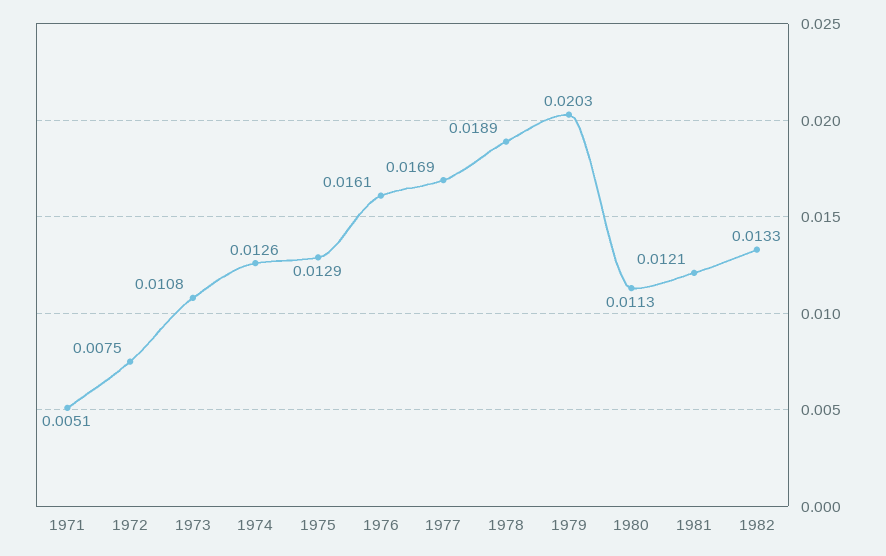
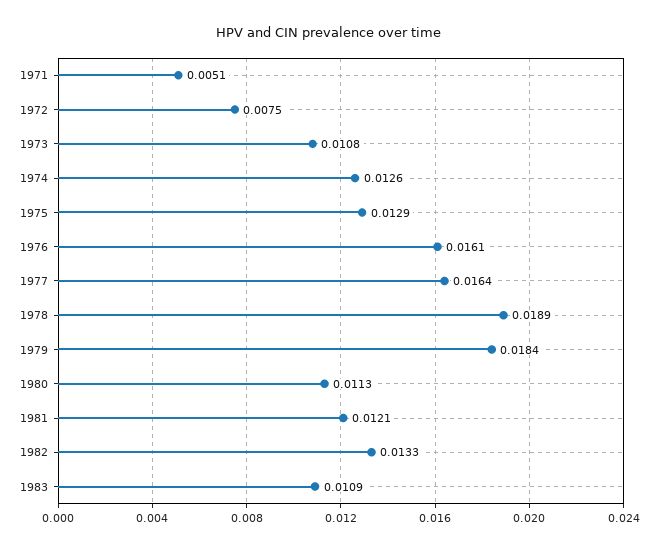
1977: 0.0169 -> 0.0164
1979: 0.0203 -> 0.0184
1983: none -> 0.0109

